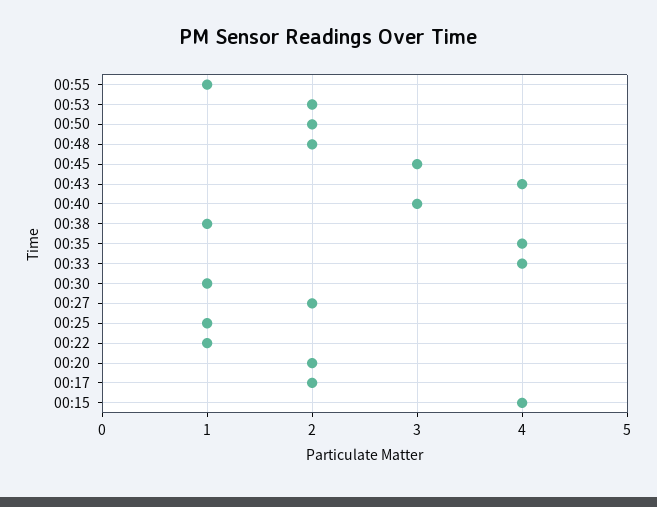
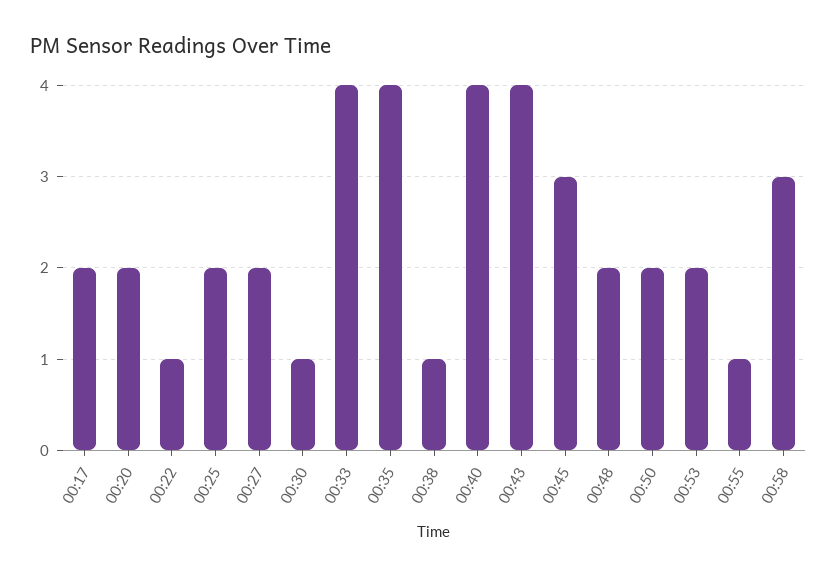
00:40: 3 -> 4
00:25: 1 -> 2
00:15: 4 -> none
00:58: none -> 3

